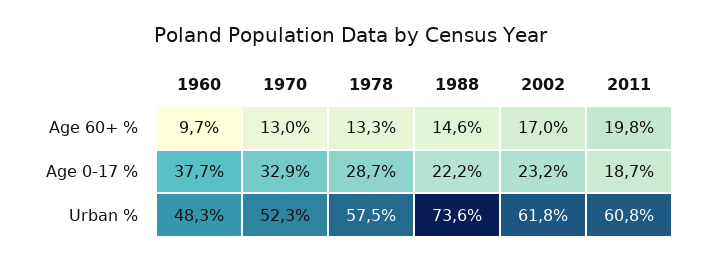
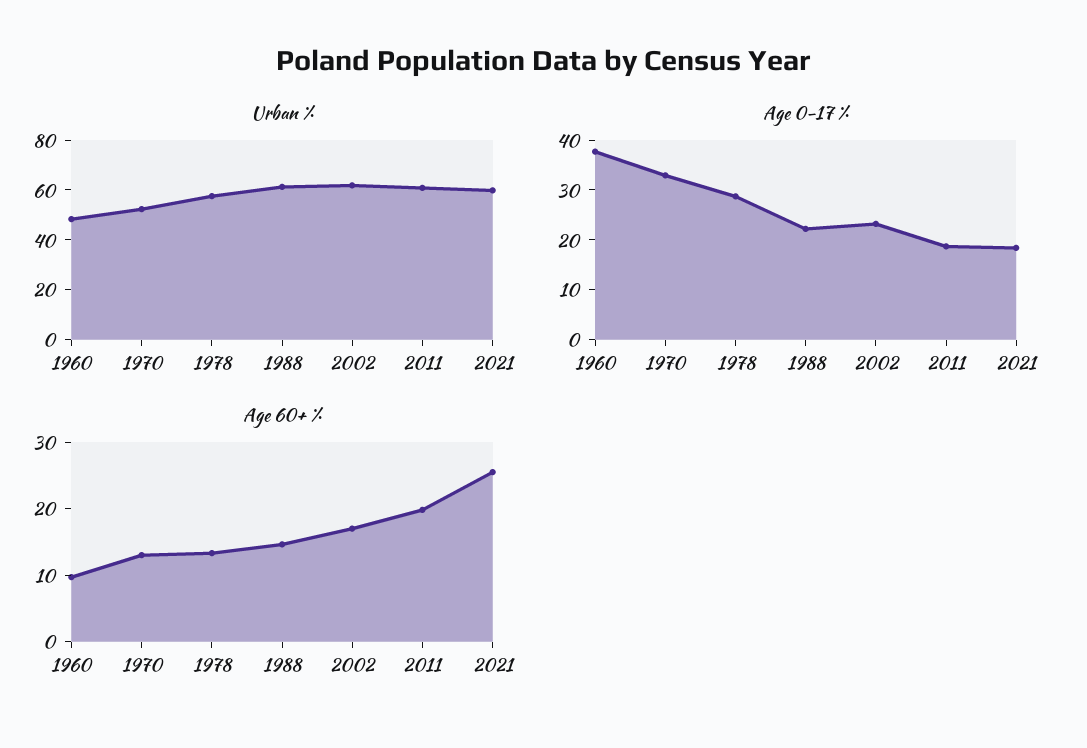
Urban %, 1988: 73.6 -> 60
Urban %, 2021: none -> 60
Age 0-17 %, 2021: none -> 18
Age 60+ %, 2021: none -> 26

